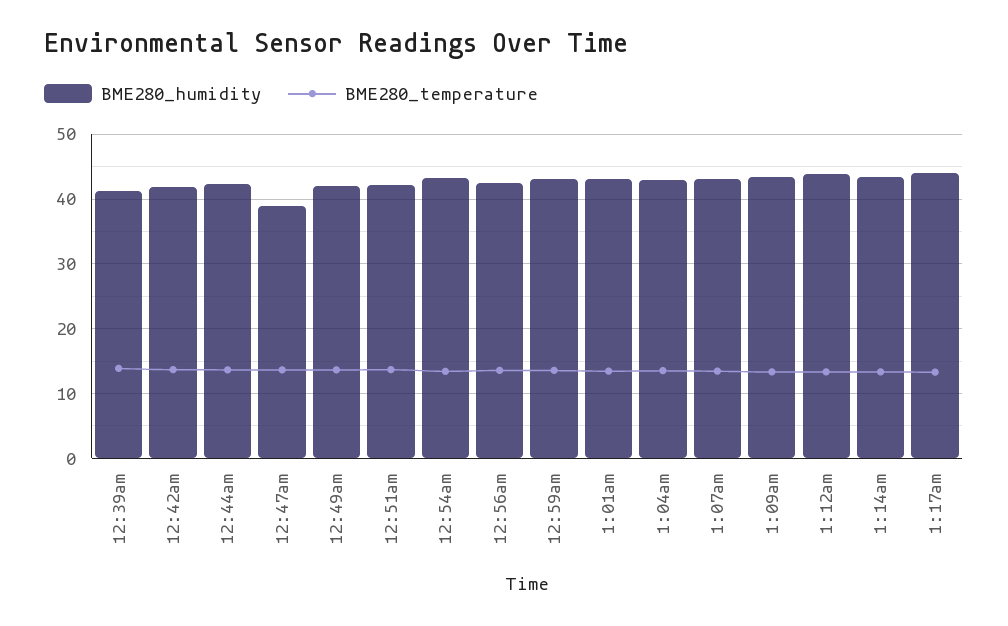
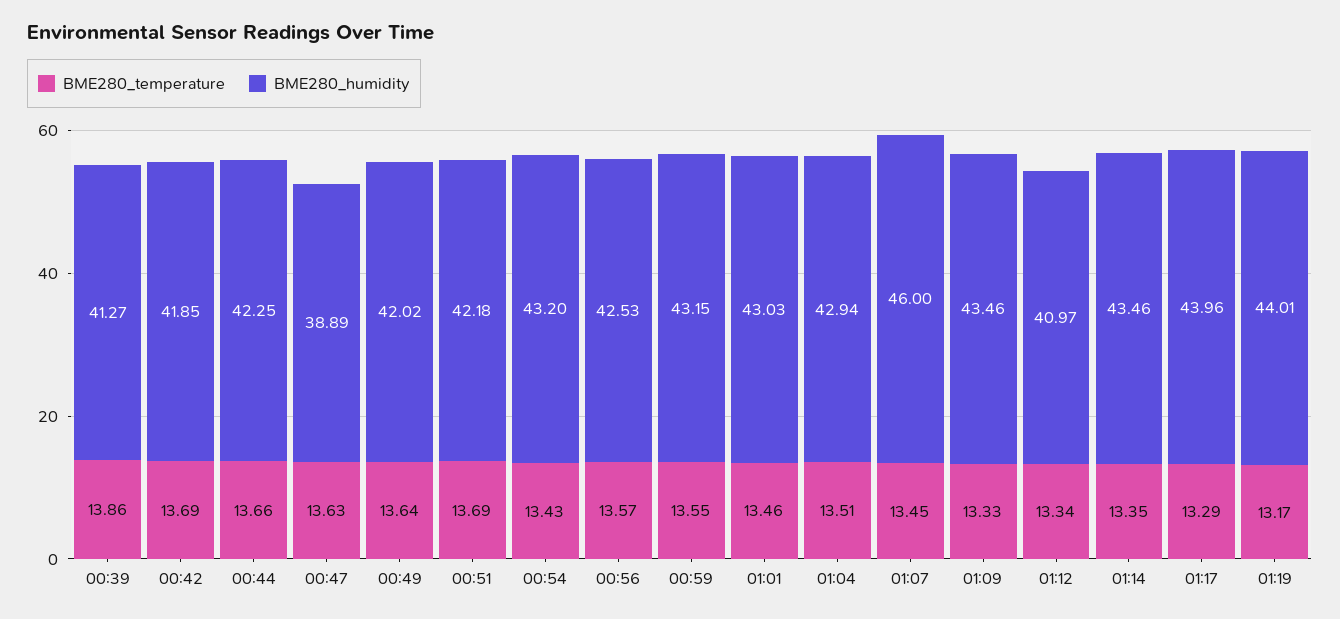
BME280_humidity, 1:07am: 43 -> 46
BME280_humidity, 1:12am: 44 -> 40.97
BME280_temperature, 01:19: none -> 13.17
BME280_humidity, 01:19: none -> 44.01

